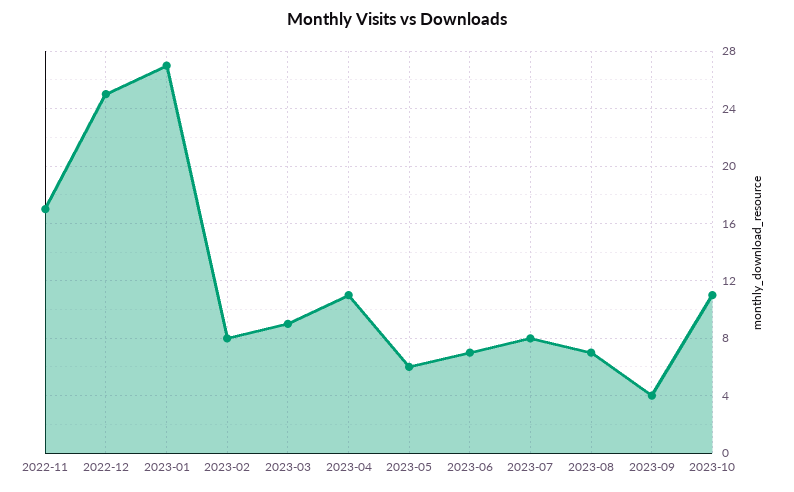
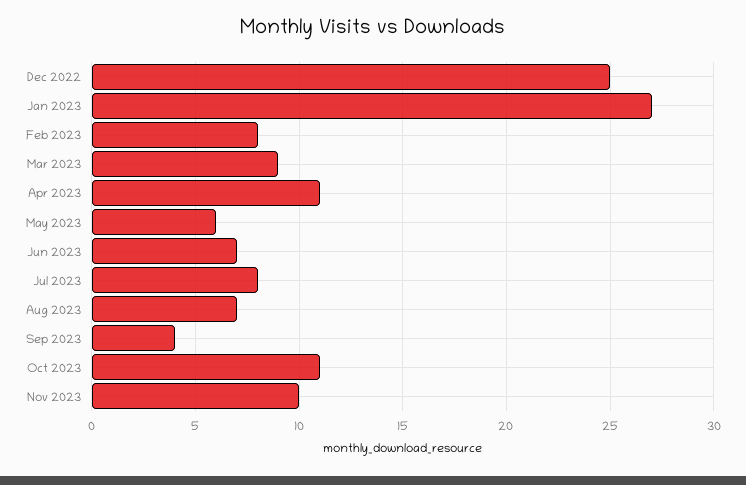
2022-11: 17 -> none
Nov 2023: none -> 10

